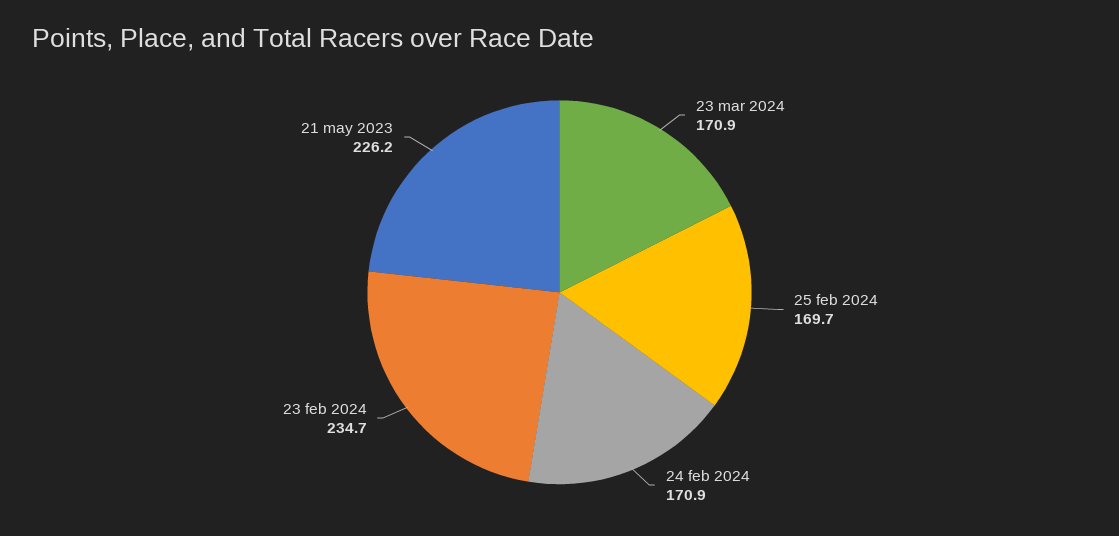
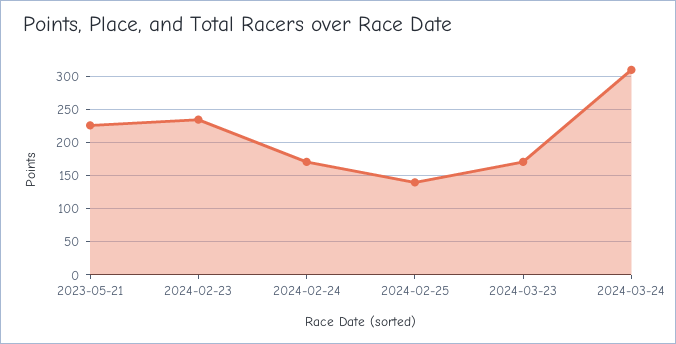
25 feb 2024: 169.7 -> 140
2024-03-24: none -> 310

